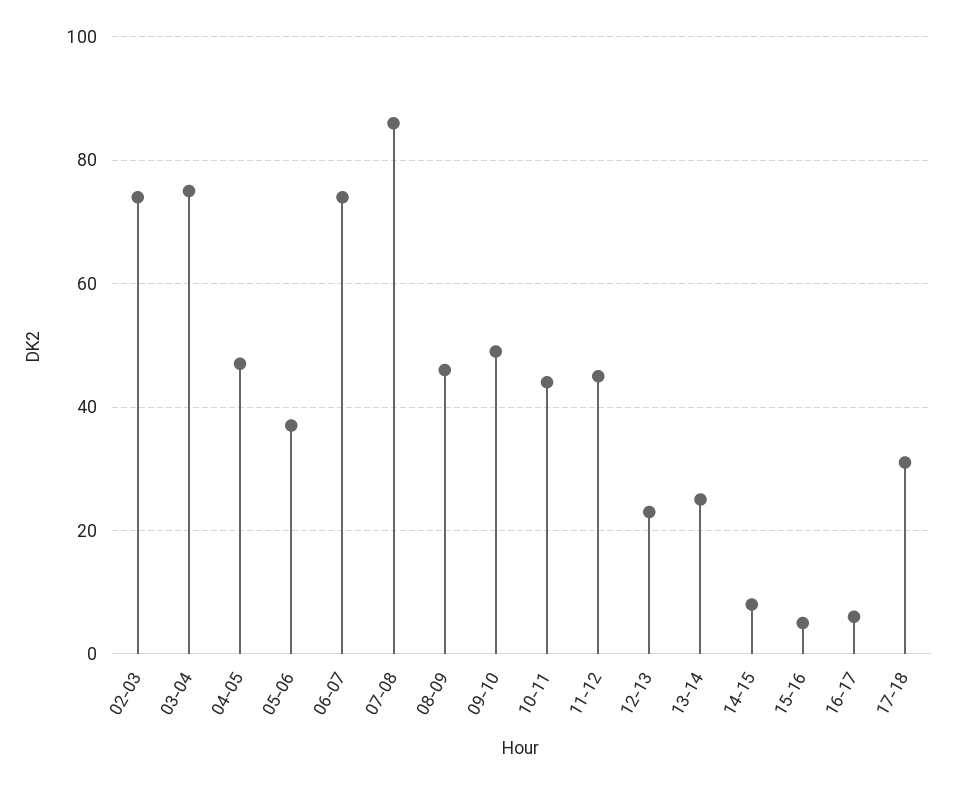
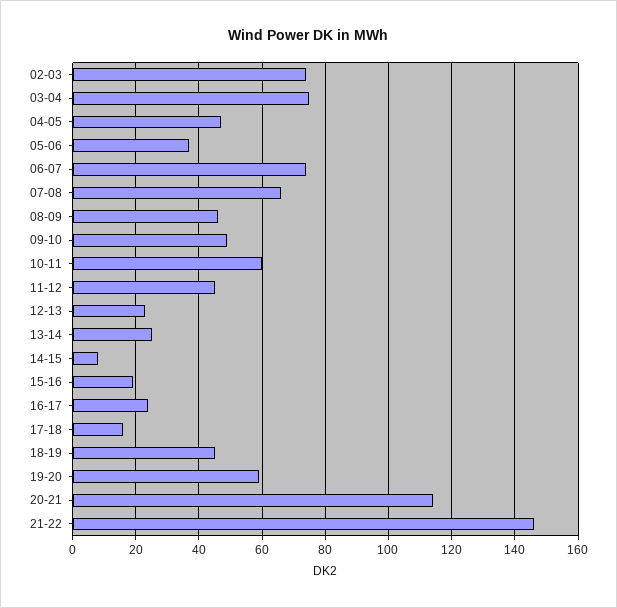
07-08: 85 -> 65
10-11: 45 -> 60
15-16: 5 -> 20
16-17: 5 -> 25
17-18: 30 -> 15
18-19: none -> 45
19-20: none -> 60
20-21: none -> 115
21-22: none -> 145

